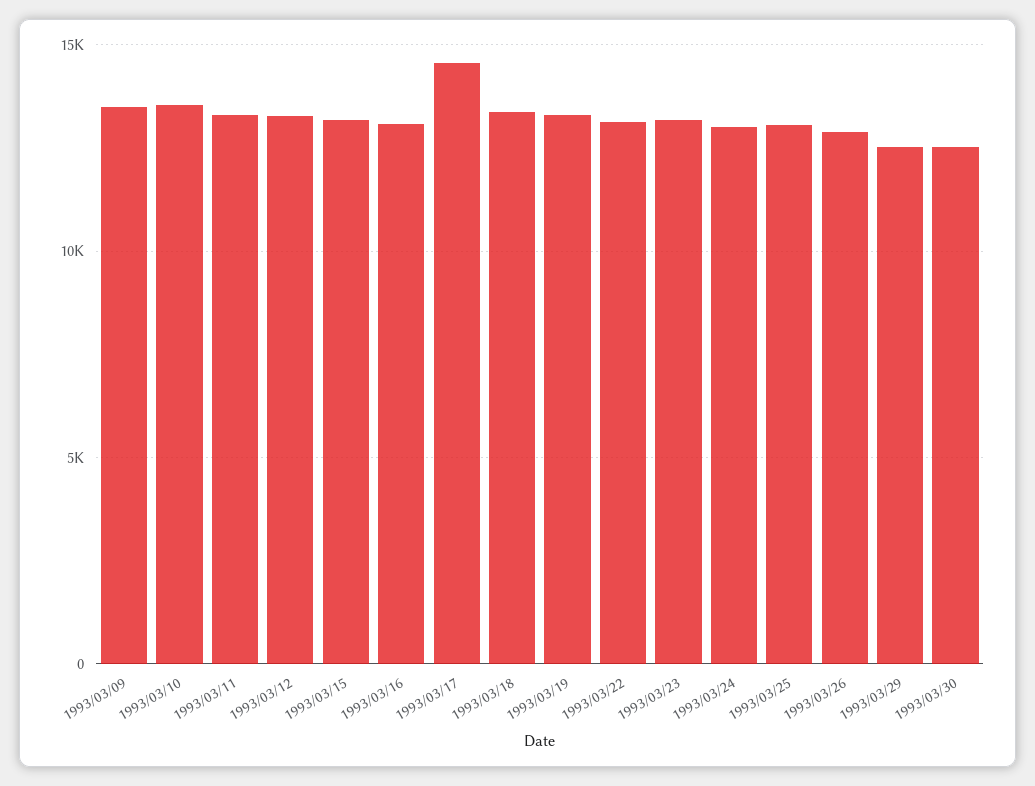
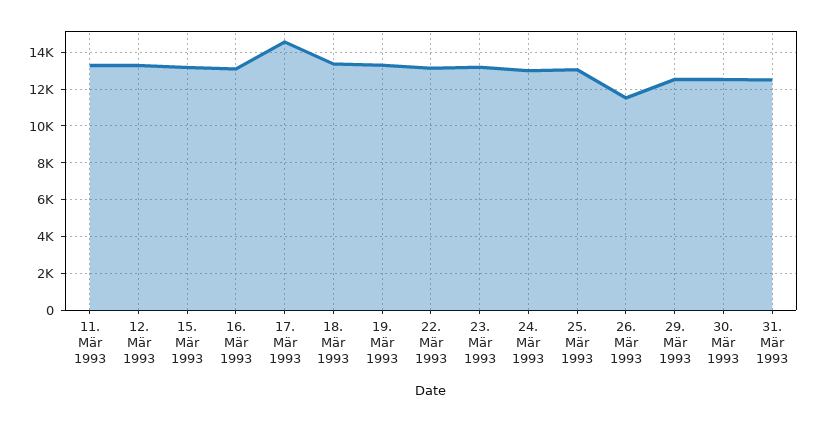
1993/03/09: 13500 -> none
1993/03/10: 13500 -> none
1993/03/26: 13000 -> 11500
31. Mär 1993: none -> 12500

